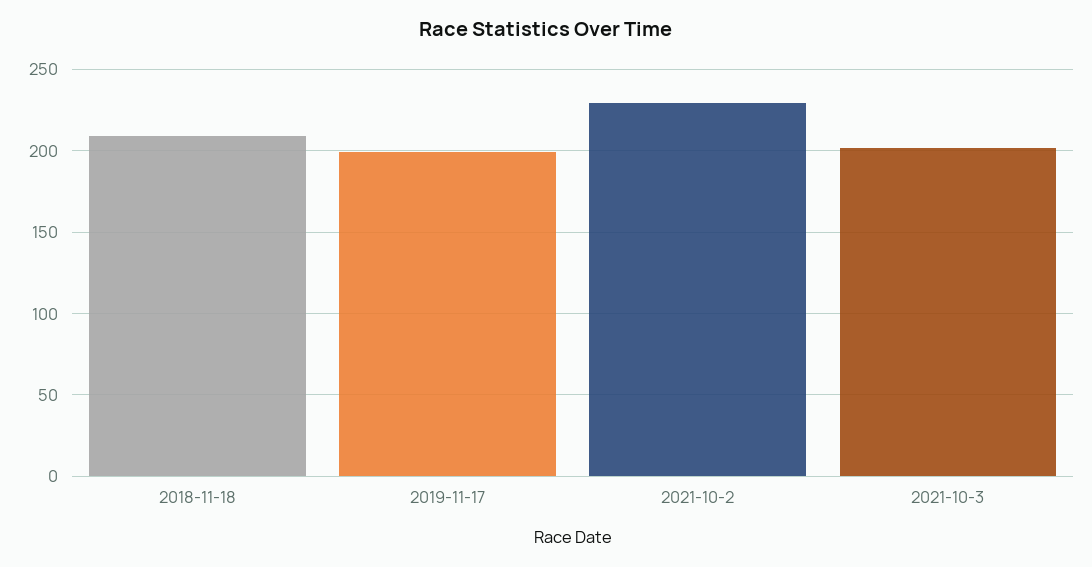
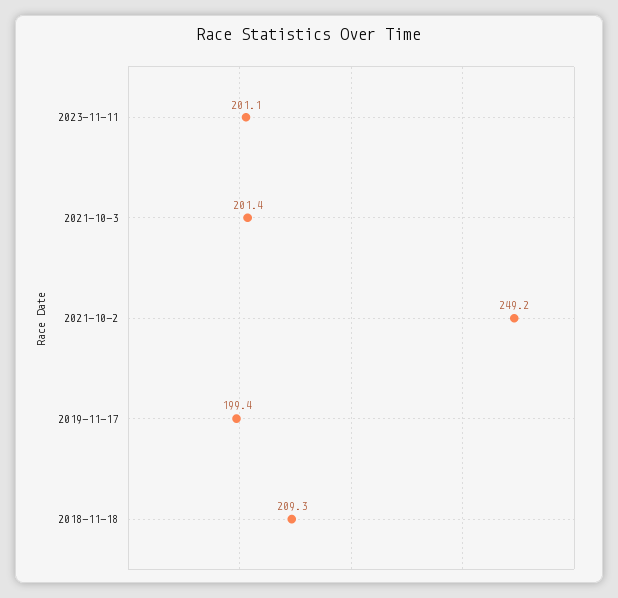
2021-10-2: 230 -> 249.2
2023-11-11: none -> 201.1

